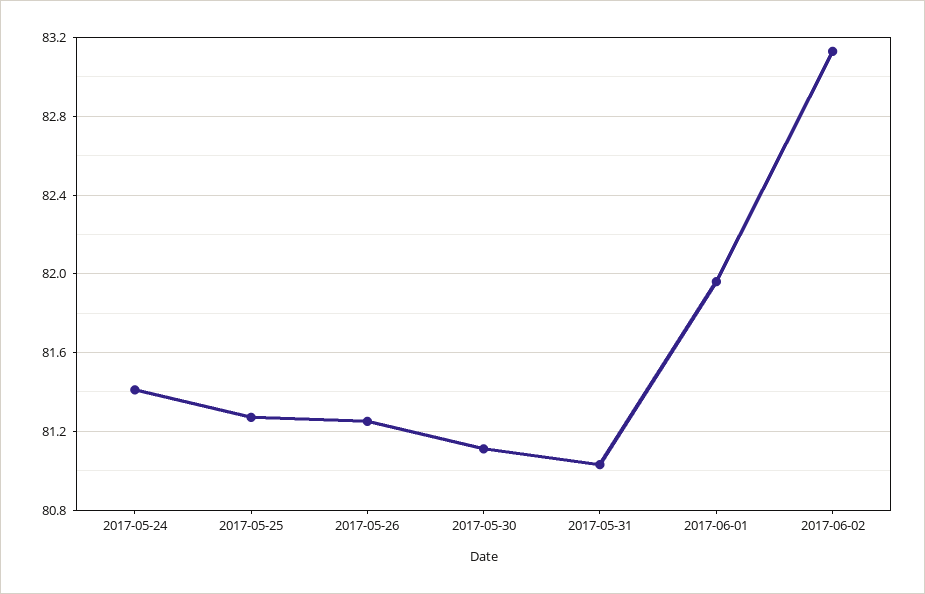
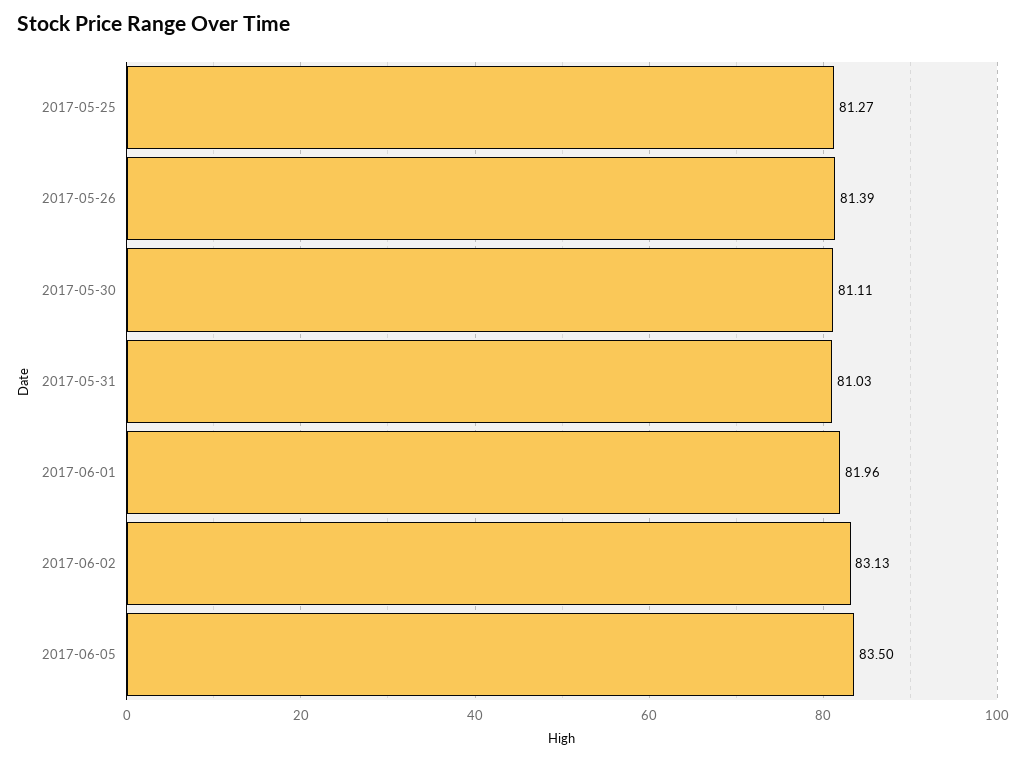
2017-05-24: 81.4 -> none
2017-05-26: 81.25 -> 81.39
2017-06-05: none -> 83.5

